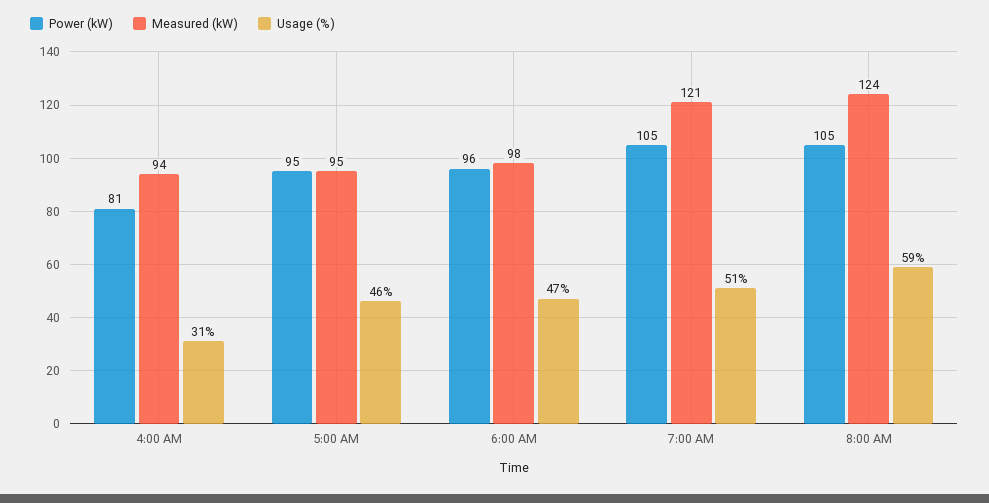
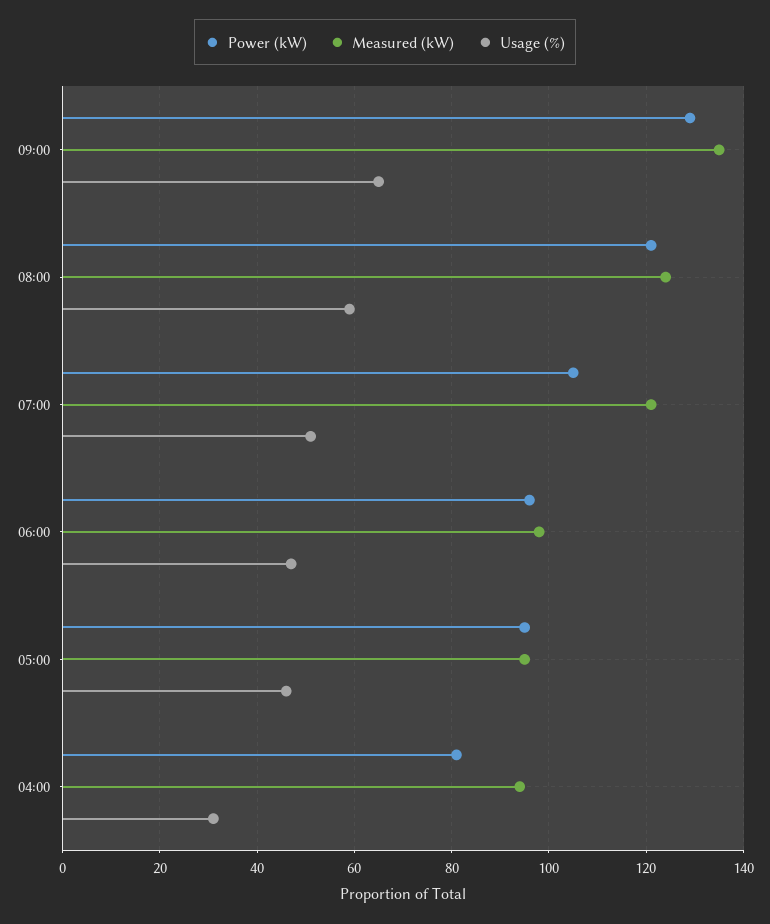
Power (kW), 8:00 AM: 105 -> 120
Power (kW), 09:00: none -> 130
Measured (kW), 09:00: none -> 135
Usage (%), 09:00: none -> 65

